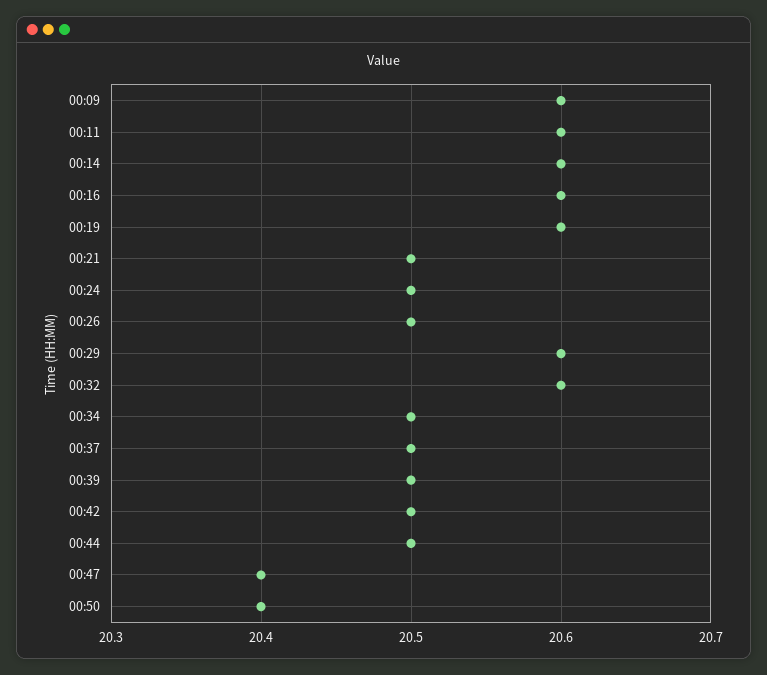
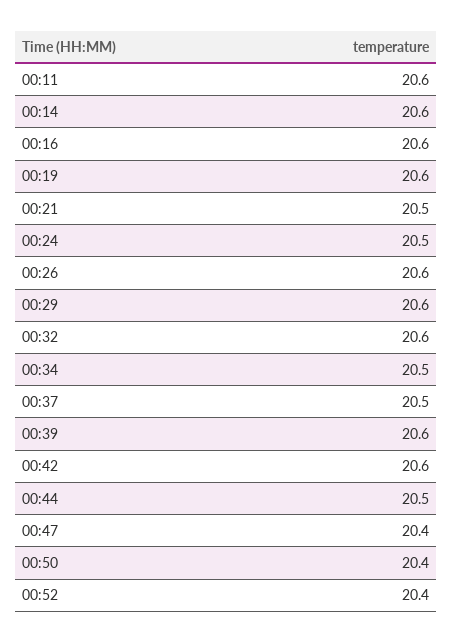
00:09: 20.6 -> none
00:26: 20.5 -> 20.6
00:39: 20.5 -> 20.6
00:42: 20.5 -> 20.6
00:52: none -> 20.4

